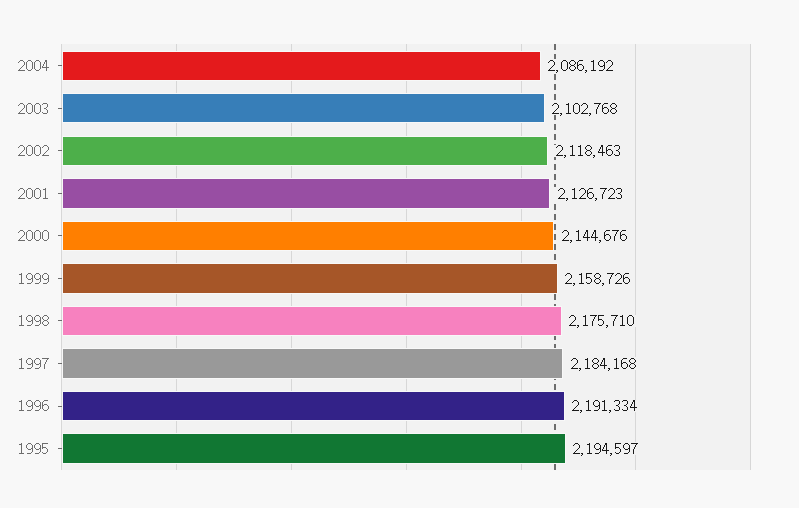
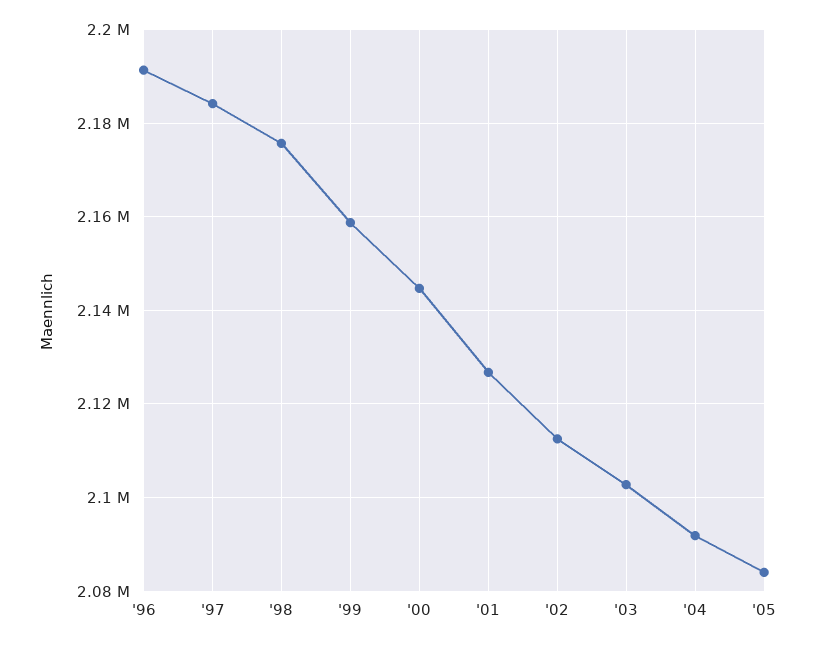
2004: 2086192 -> 2092000
2002: 2118463 -> 2112000
1995: 2194597 -> none
'05: none -> 2084000

